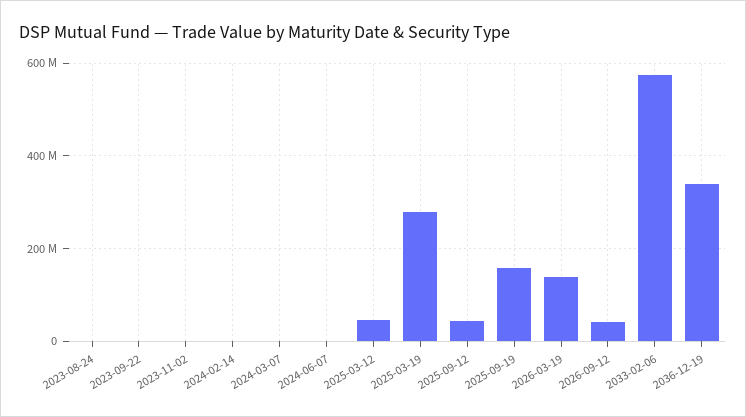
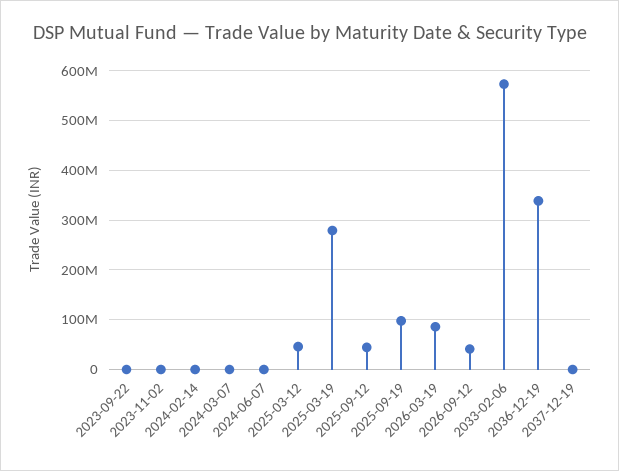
2023-08-24: 0 -> none
2025-09-19: 160000000 -> 100000000
2026-03-19: 140000000 -> 80000000
2037-12-19: none -> 0

